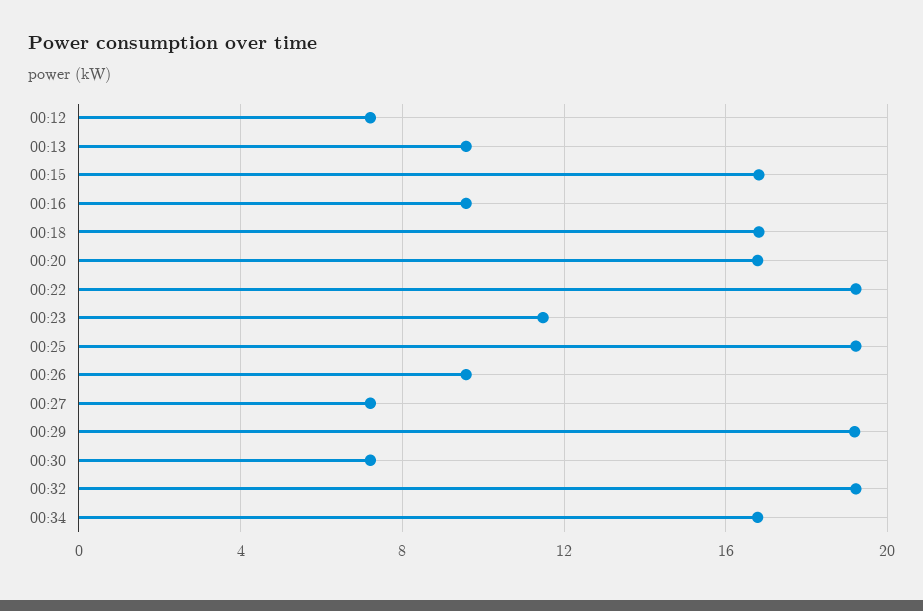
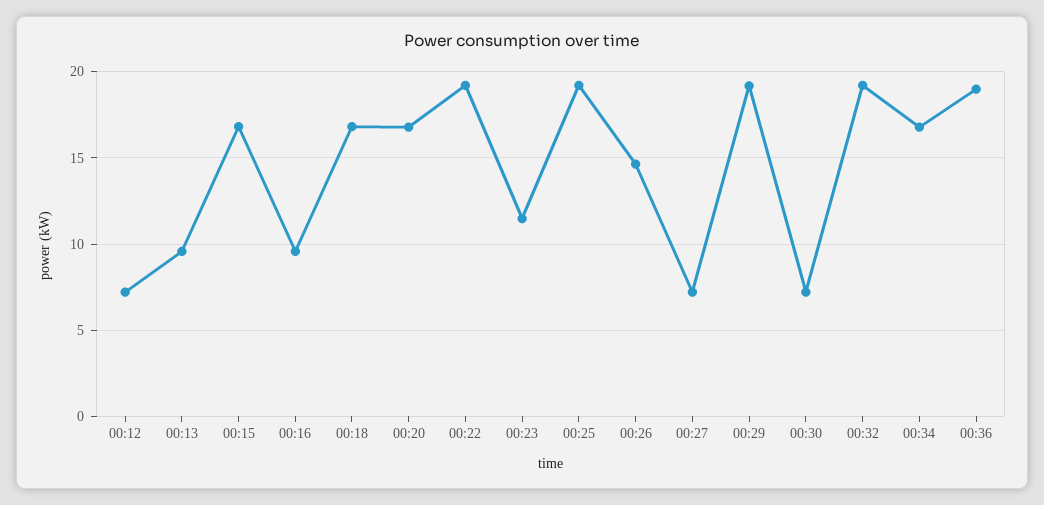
00:26: 9.5 -> 14.5
00:36: none -> 19

